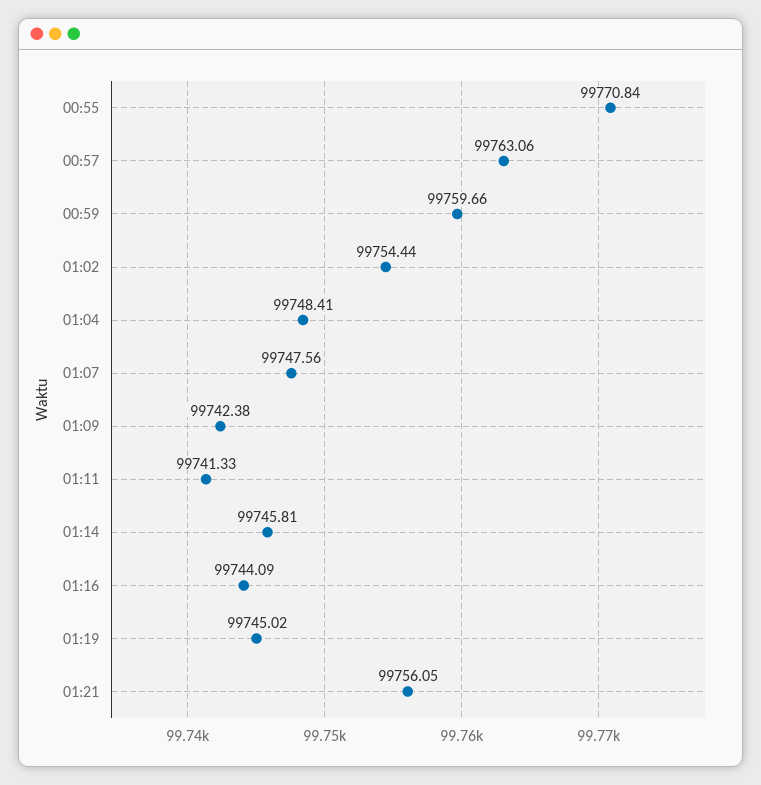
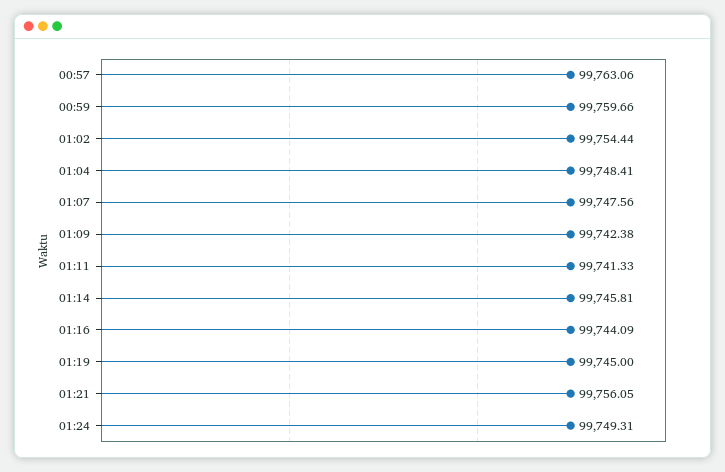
00:55: 99770.84 -> none
01:19: 99745.02 -> 99745
01:24: none -> 99749.31

